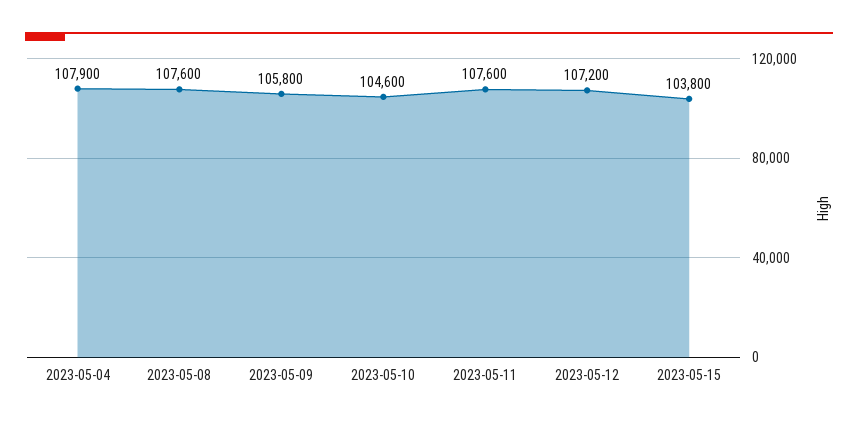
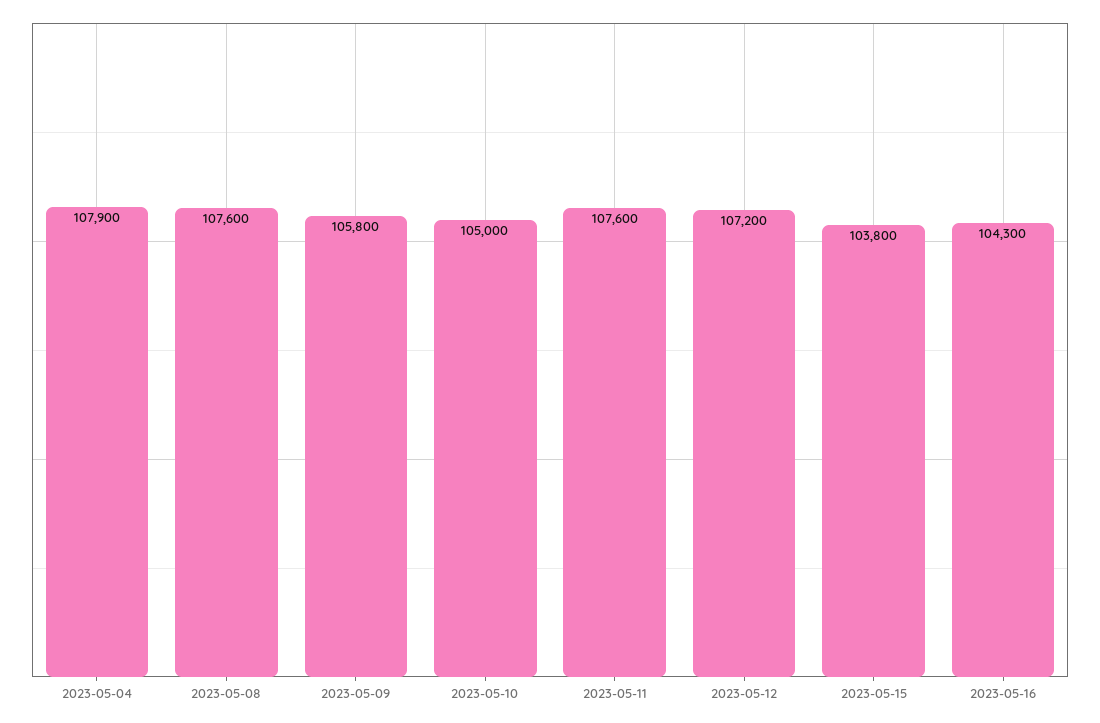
2023-05-10: 104600 -> 105000
2023-05-16: none -> 104300

